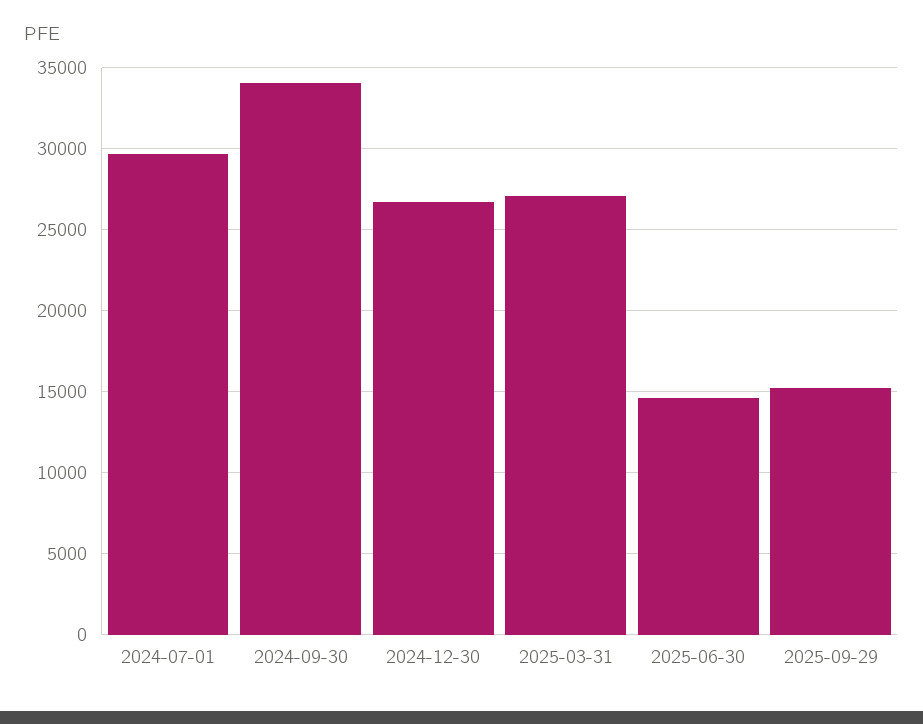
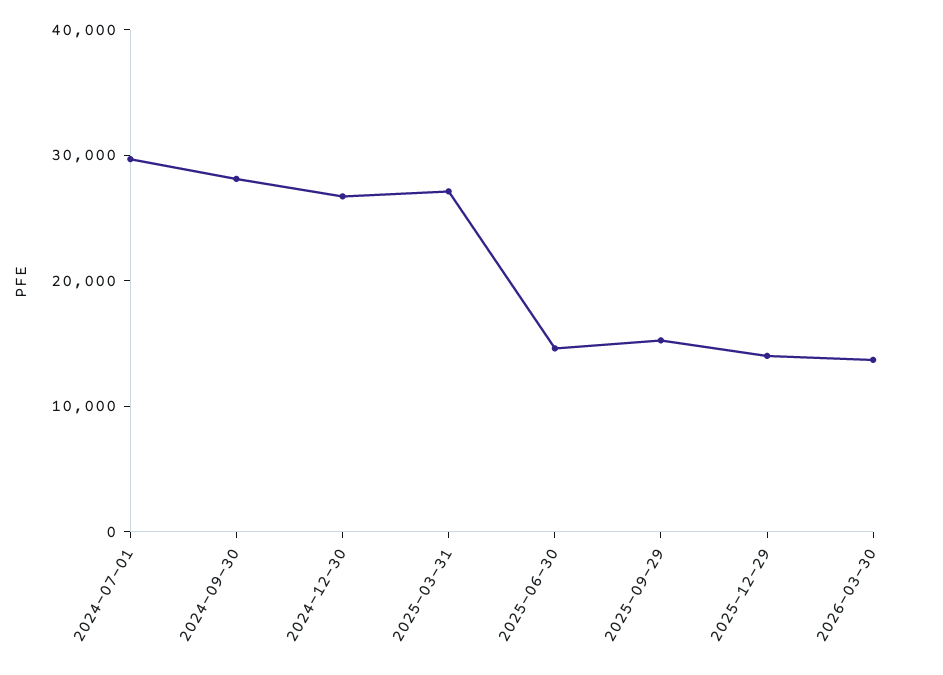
2024-09-30: 34000 -> 28000
2025-12-29: none -> 14000
2026-03-30: none -> 14000

